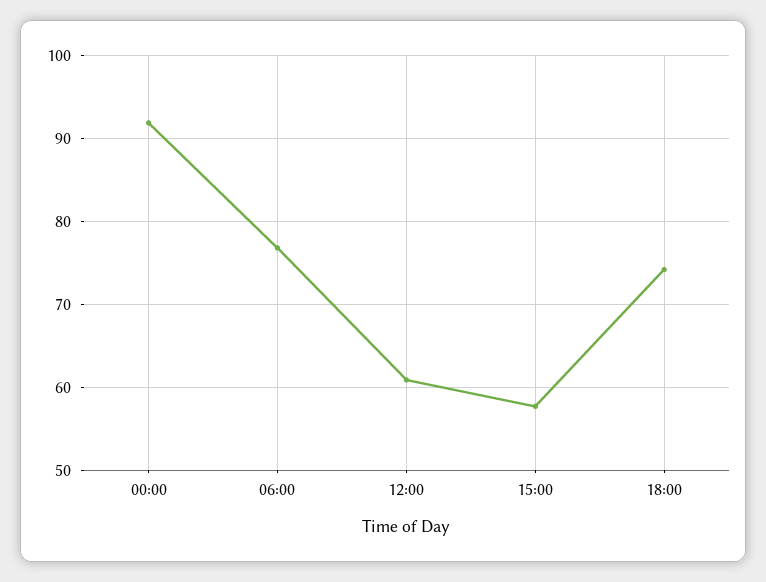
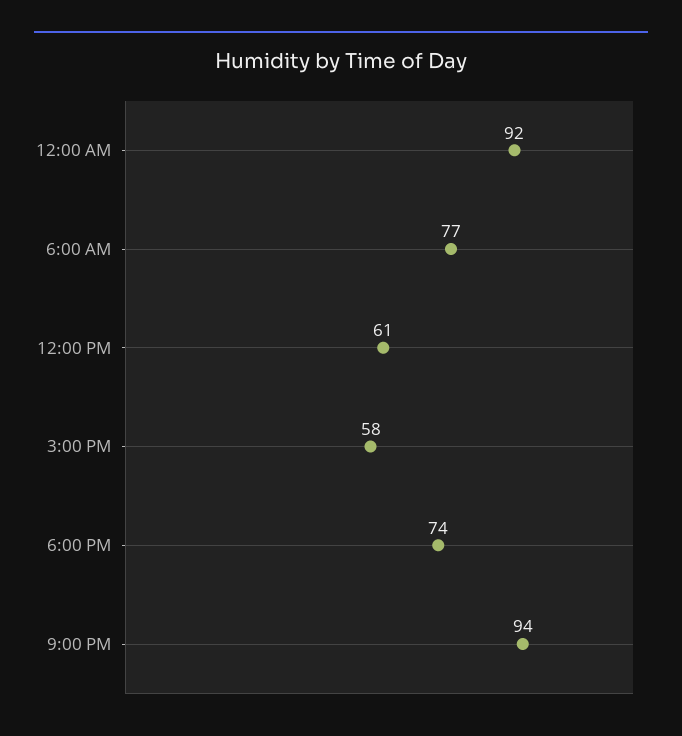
9:00 PM: none -> 94

